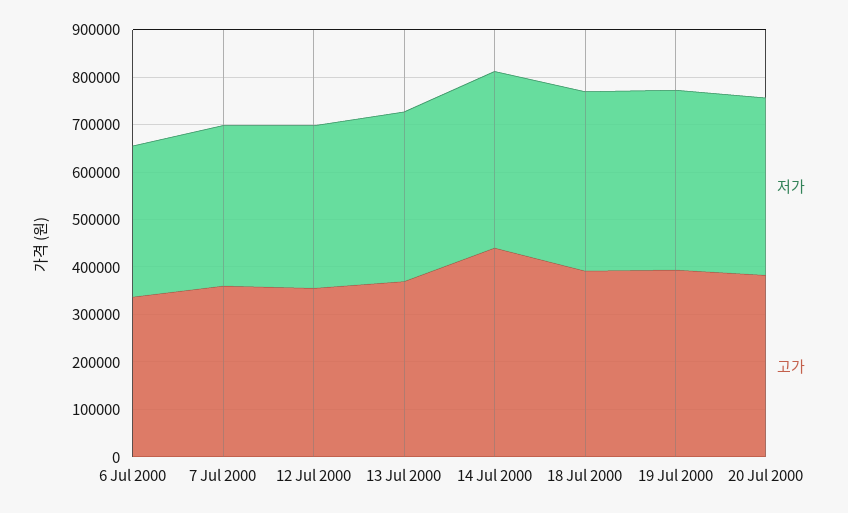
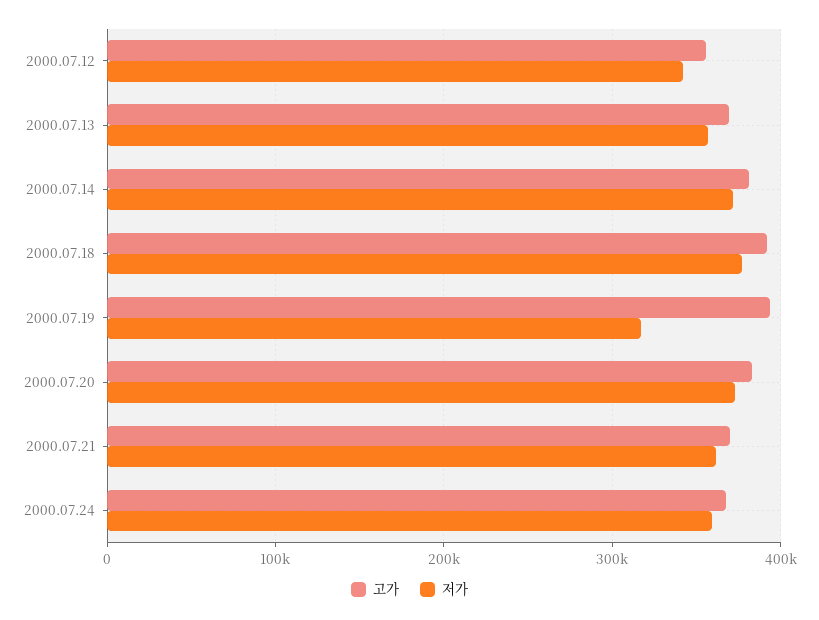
저가, 6 Jul 2000: 320000 -> none
고가, 6 Jul 2000: 340000 -> none
저가, 7 Jul 2000: 340000 -> none
고가, 7 Jul 2000: 360000 -> none
고가, 14 Jul 2000: 440000 -> 380000
저가, 19 Jul 2000: 380000 -> 320000
고가, 2000.07.21: none -> 370000
저가, 2000.07.21: none -> 360000
고가, 2000.07.24: none -> 370000
저가, 2000.07.24: none -> 360000

